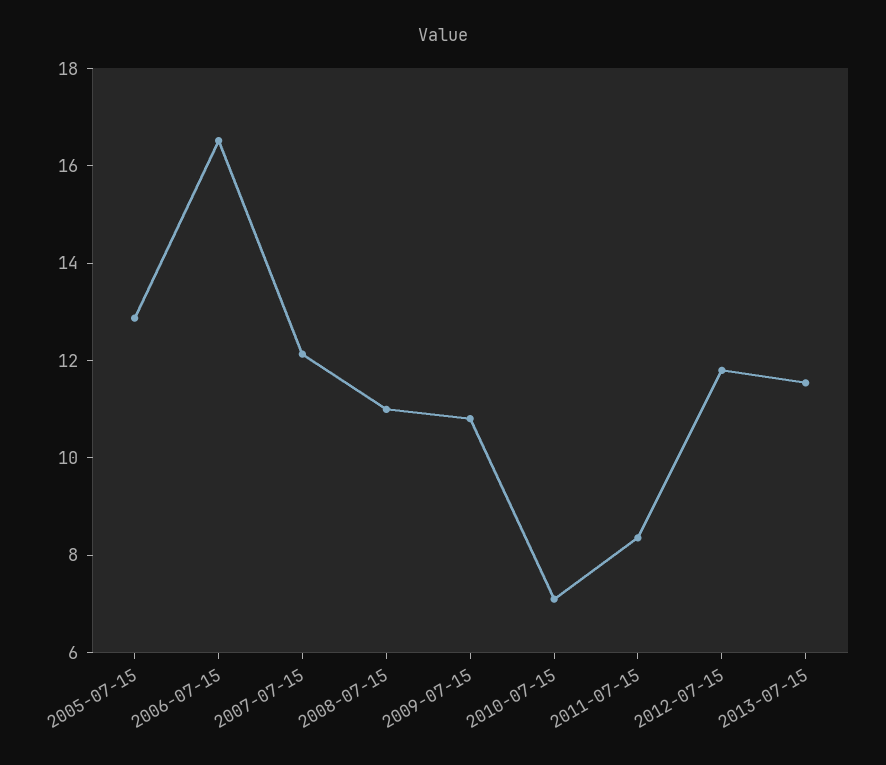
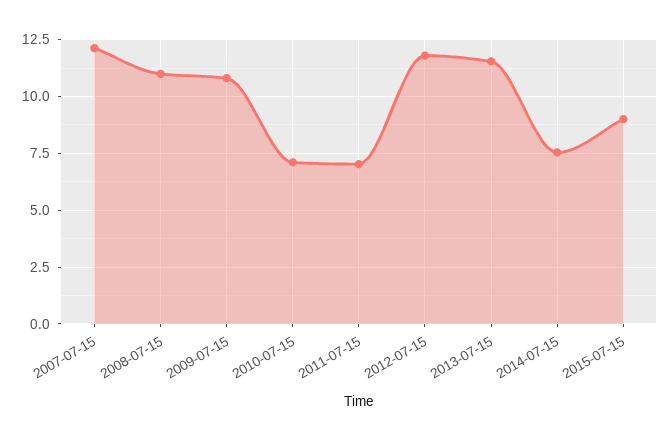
2005-07-15: 13 -> none
2006-07-15: 16.5 -> none
2011-07-15: 8.5 -> 7
2014-07-15: none -> 7.5
2015-07-15: none -> 9

